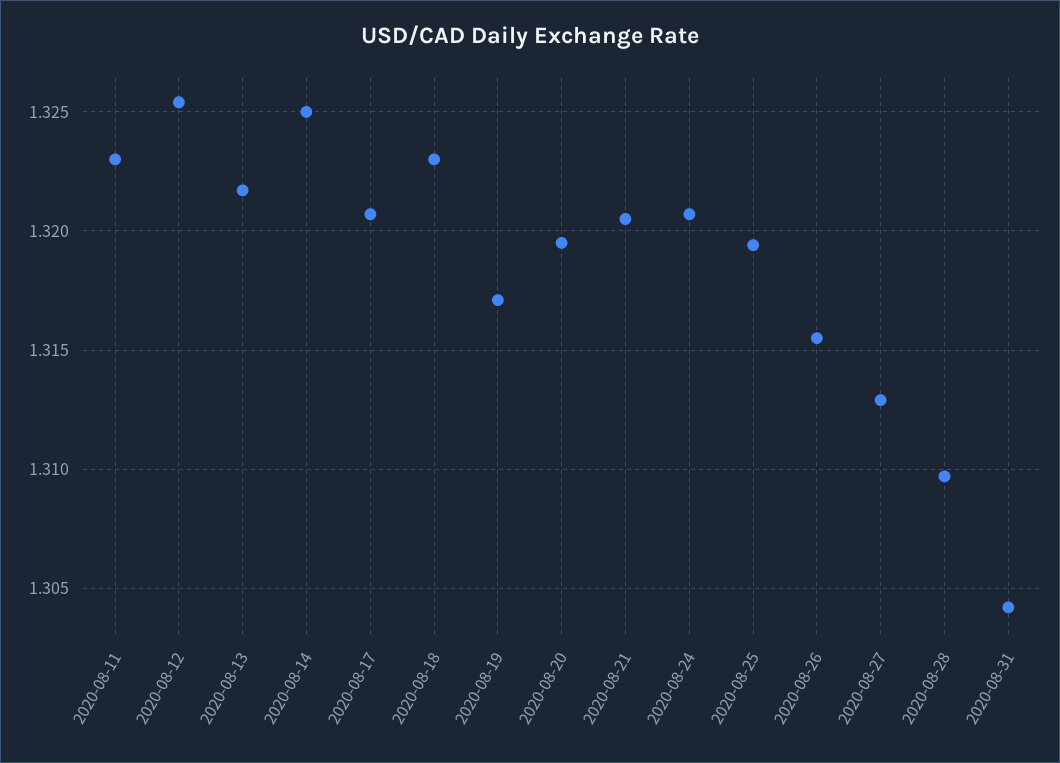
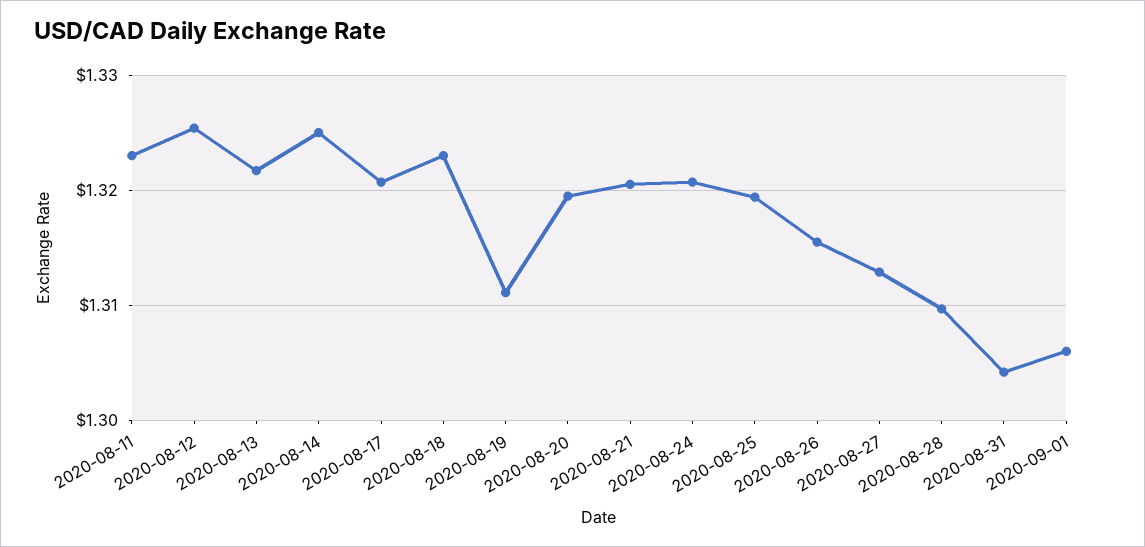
2020-08-19: 1.317 -> 1.311
2020-09-01: none -> 1.306

